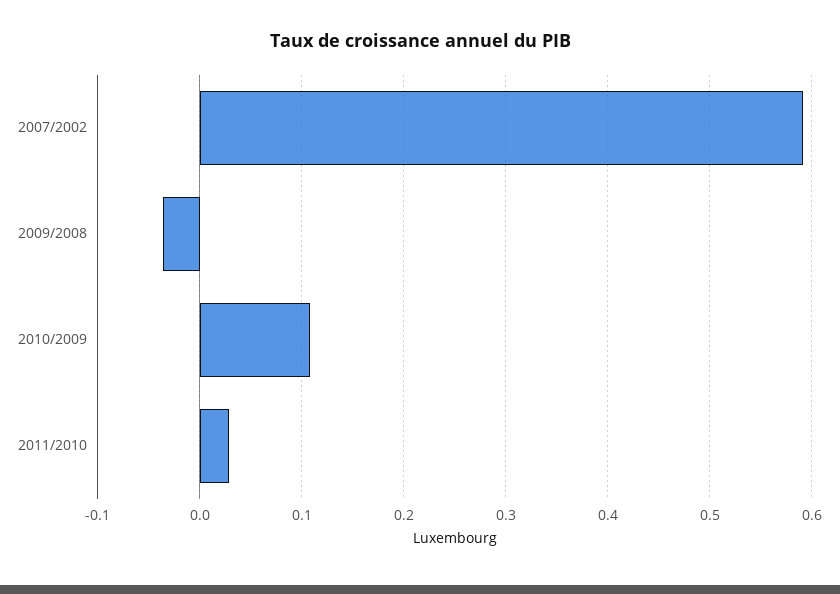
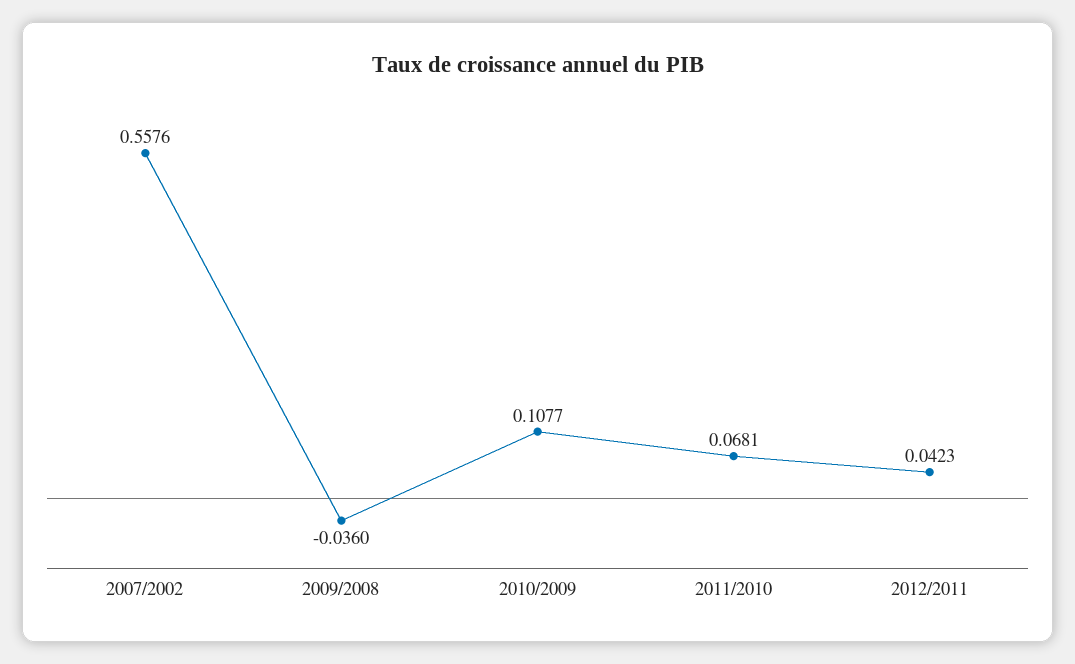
2007/2002: 0.59 -> 0.5576
2011/2010: 0.03 -> 0.0681
2012/2011: none -> 0.0423

